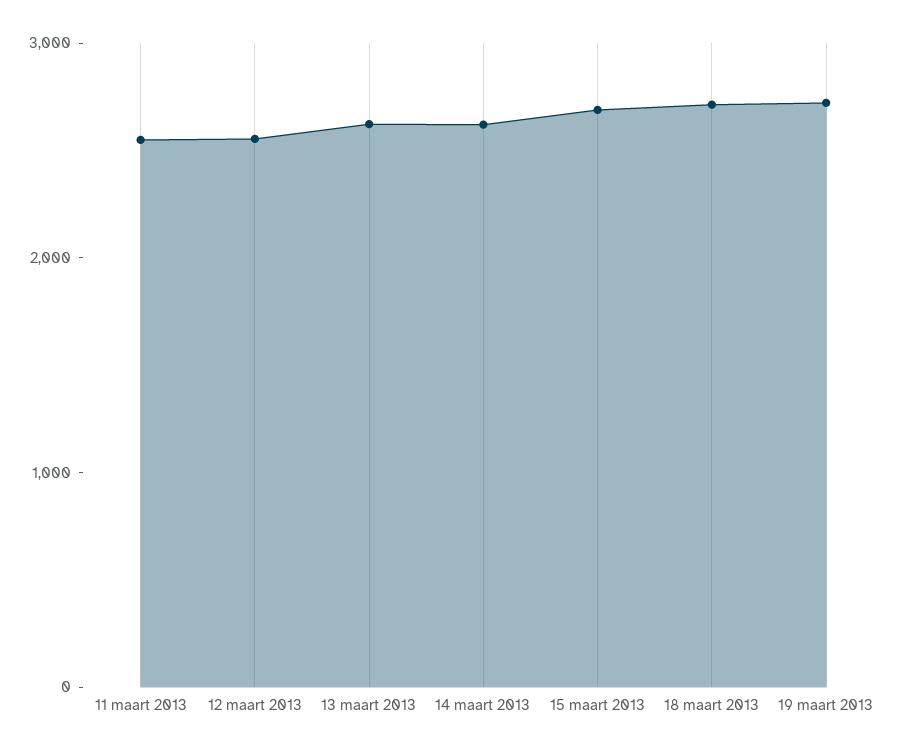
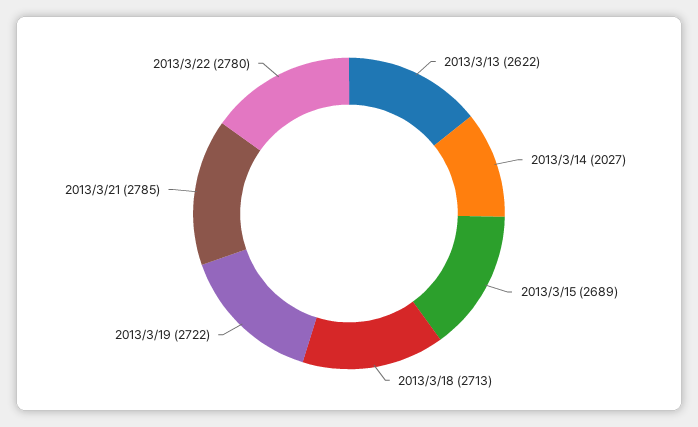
11 maart 2013: 2600 -> none
12 maart 2013: 2600 -> none
14 maart 2013: 2600 -> 2027
2013/3/21: none -> 2785
2013/3/22: none -> 2780

